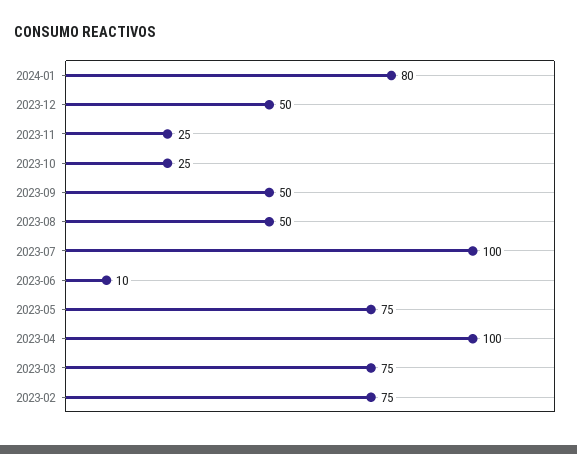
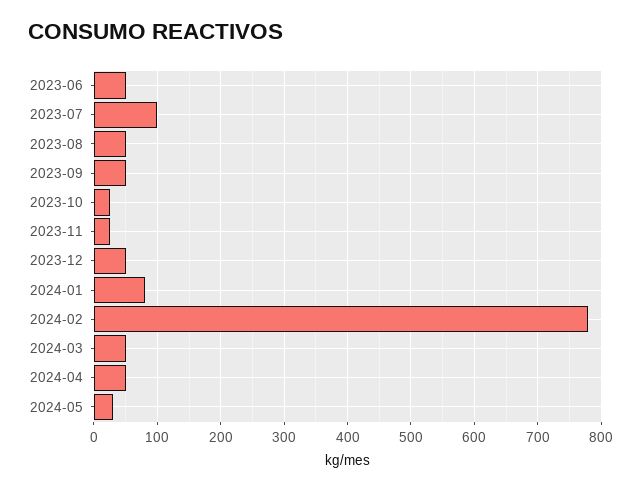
2023-06: 10 -> 50
2023-05: 75 -> none
2023-04: 100 -> none
2023-03: 75 -> none
2023-02: 75 -> none
2024-02: none -> 780
2024-03: none -> 50
2024-04: none -> 50
2024-05: none -> 30

